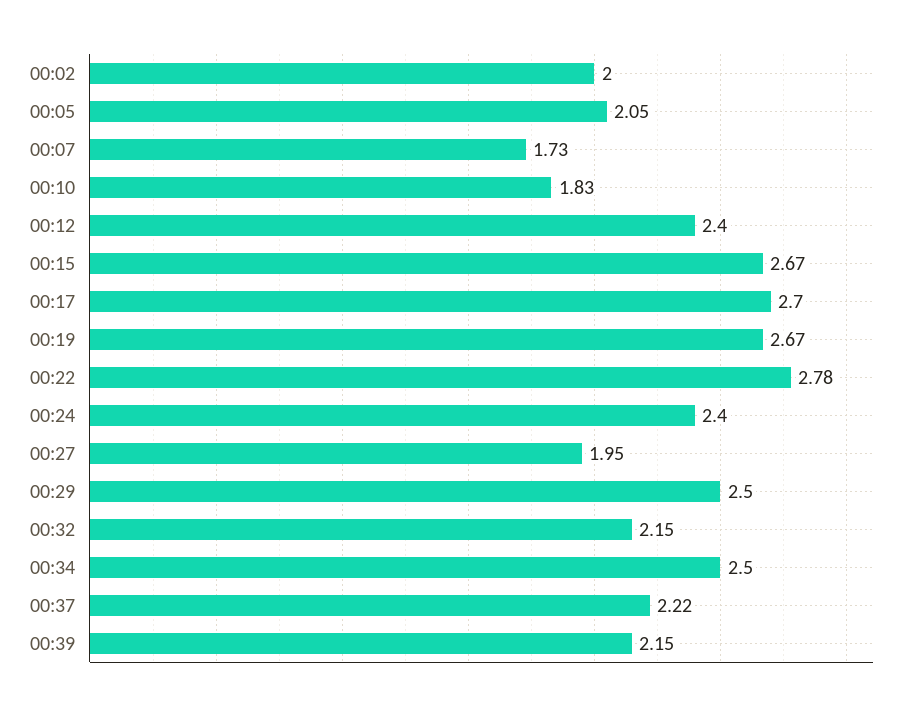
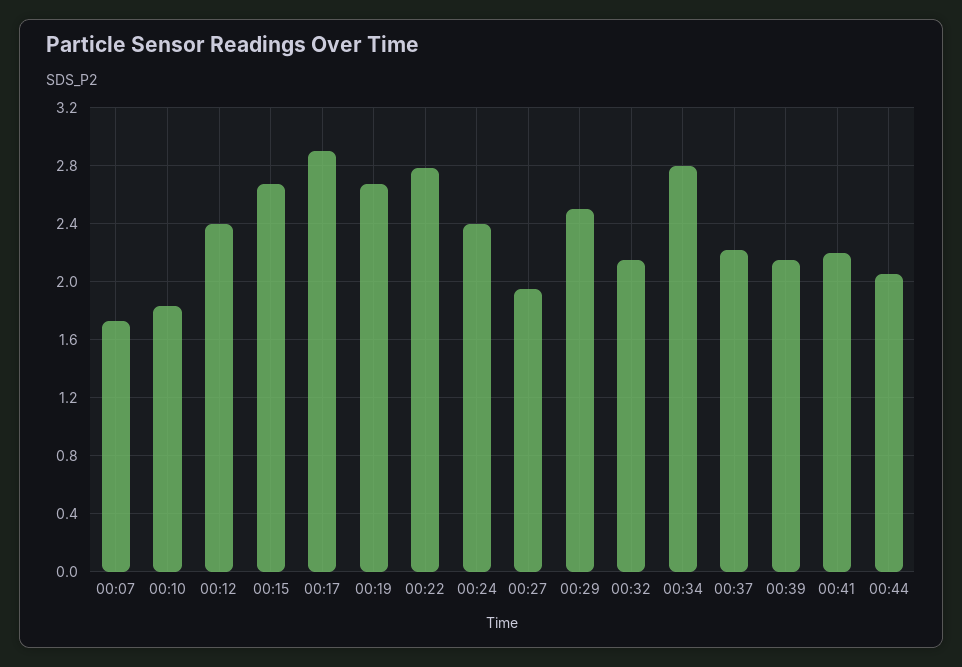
00:02: 2 -> none
00:05: 2.05 -> none
00:17: 2.7 -> 2.9
00:34: 2.5 -> 2.8
00:41: none -> 2.2
00:44: none -> 2.05

